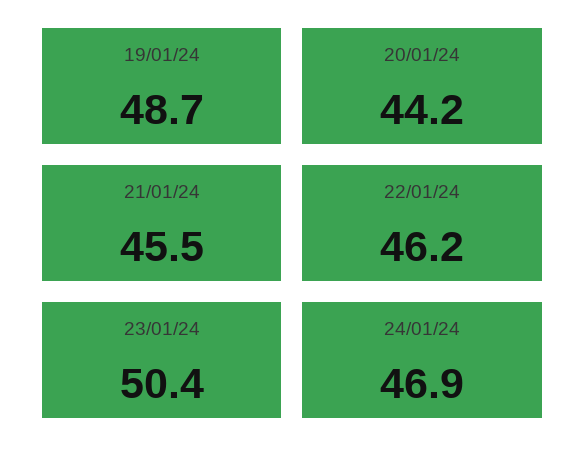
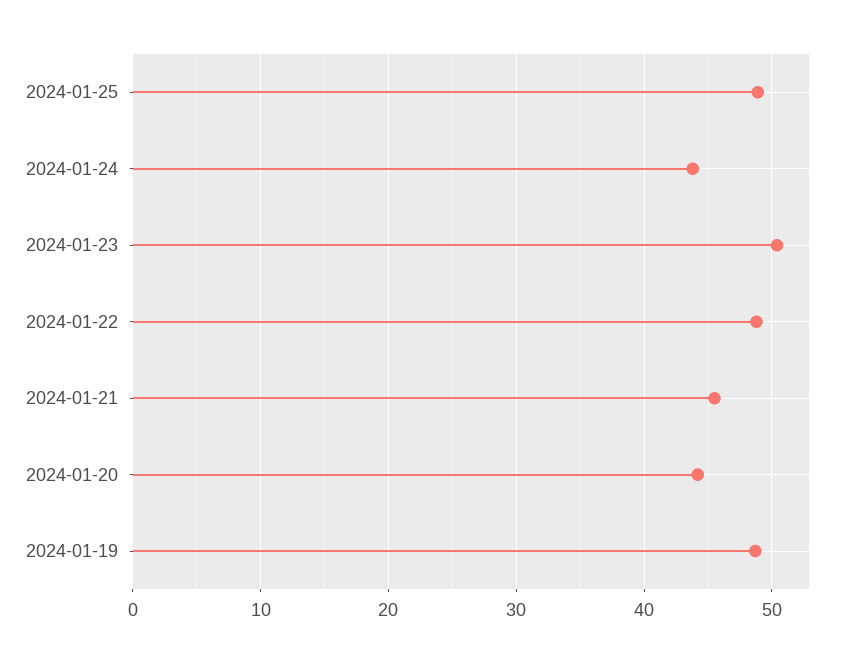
22/01/24: 46.2 -> 49
24/01/24: 46.9 -> 44
2024-01-25: none -> 49

